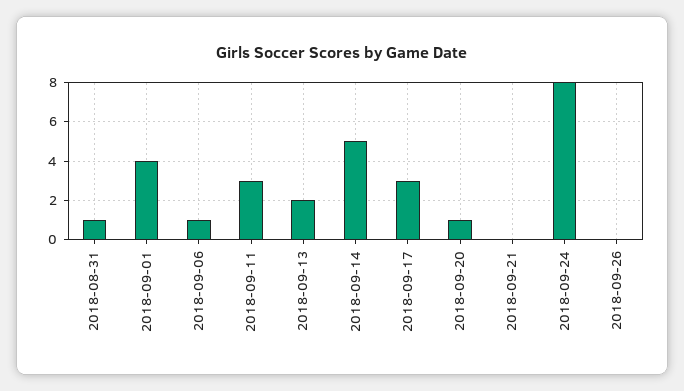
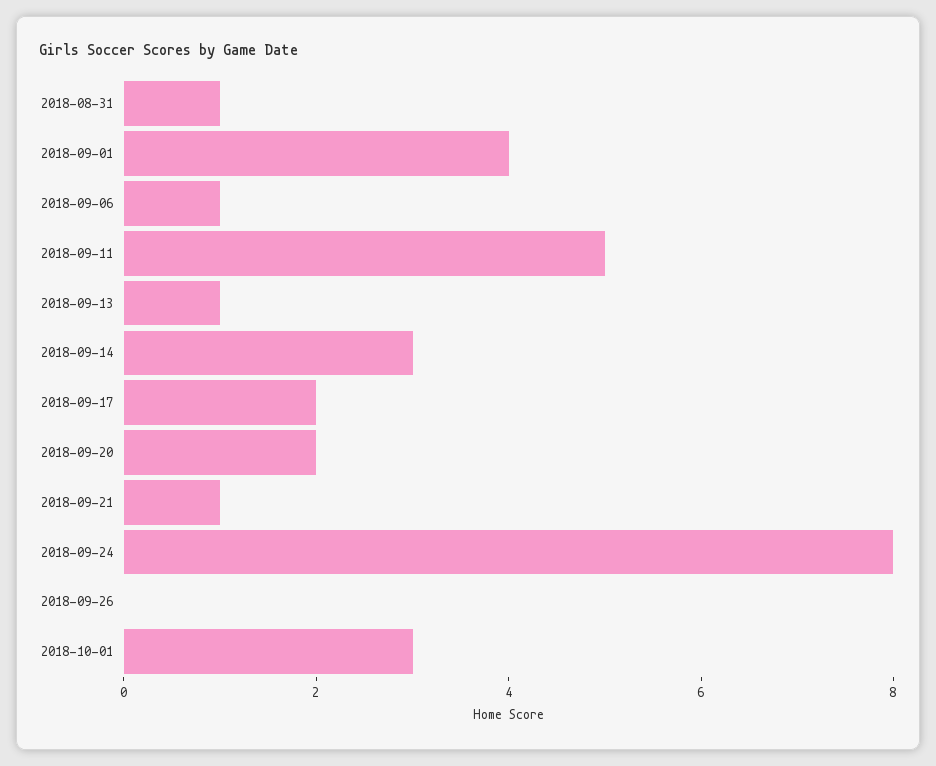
2018-09-11: 3 -> 5
2018-09-13: 2 -> 1
2018-09-14: 5 -> 3
2018-09-17: 3 -> 2
2018-09-20: 1 -> 2
2018-09-21: 0 -> 1
2018-10-01: none -> 3

